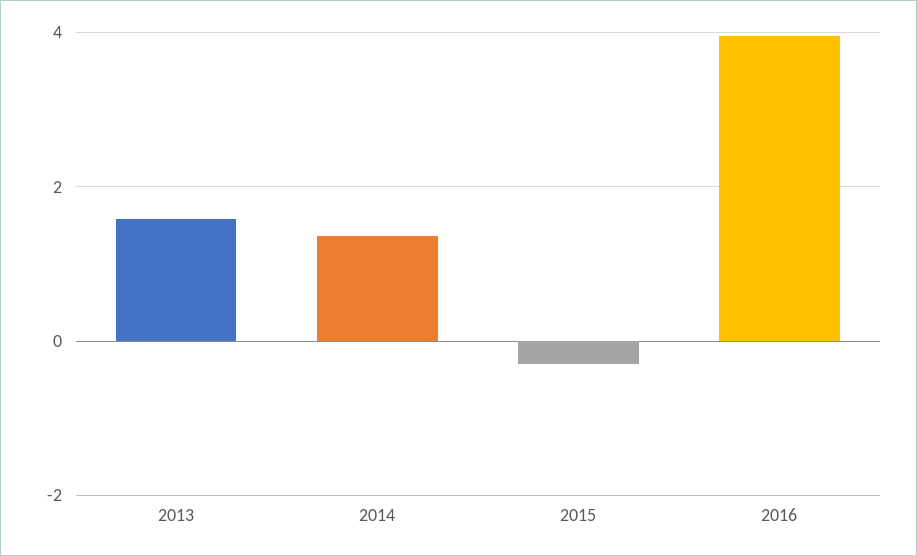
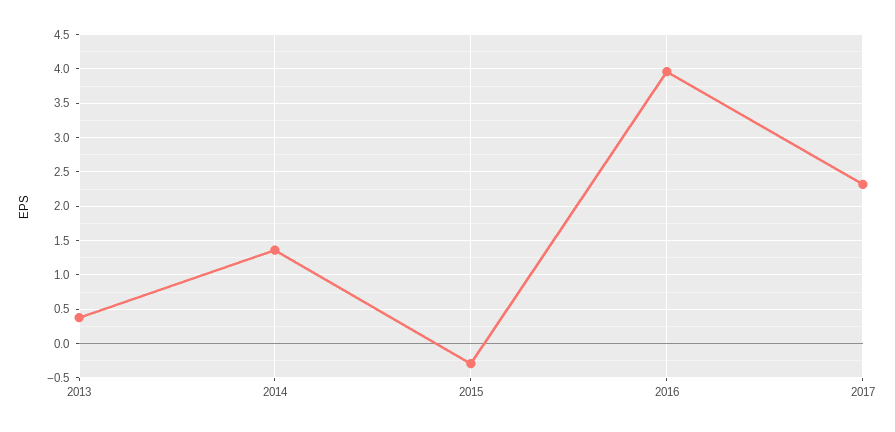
2013: 1.6 -> 0.4
2017: none -> 2.3

